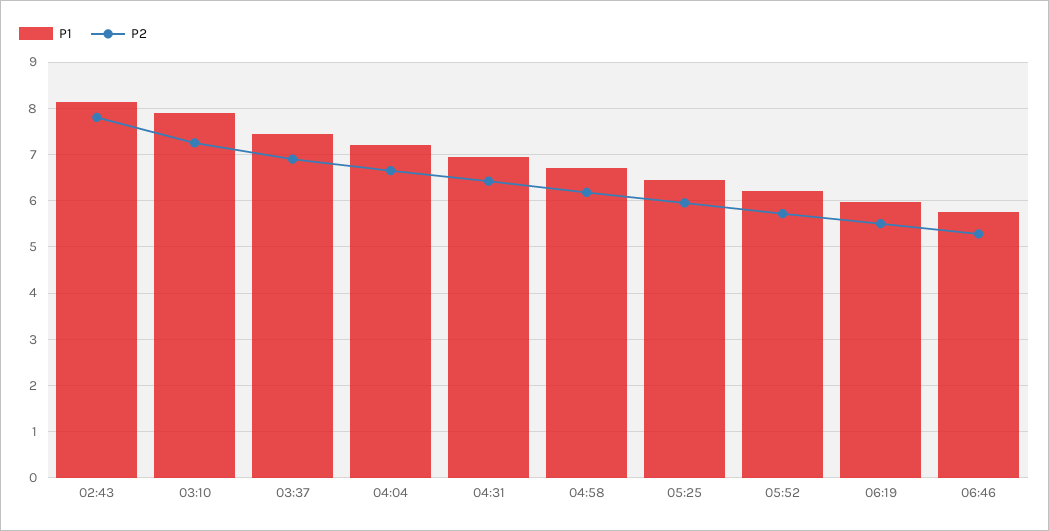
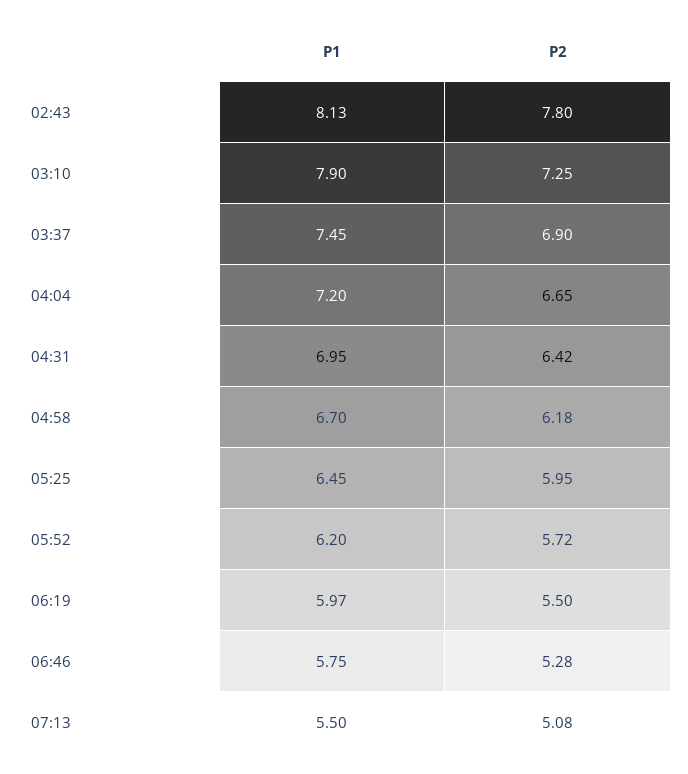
P1, 07:13: none -> 5.5
P2, 07:13: none -> 5.08

